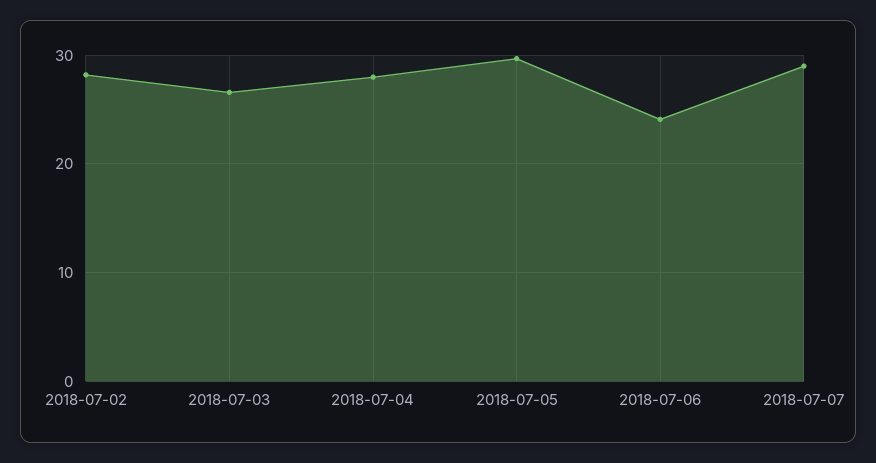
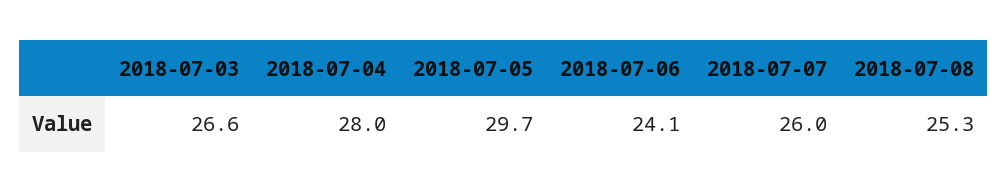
2018-07-02: 28 -> none
2018-07-07: 29 -> 26
2018-07-08: none -> 25.3

